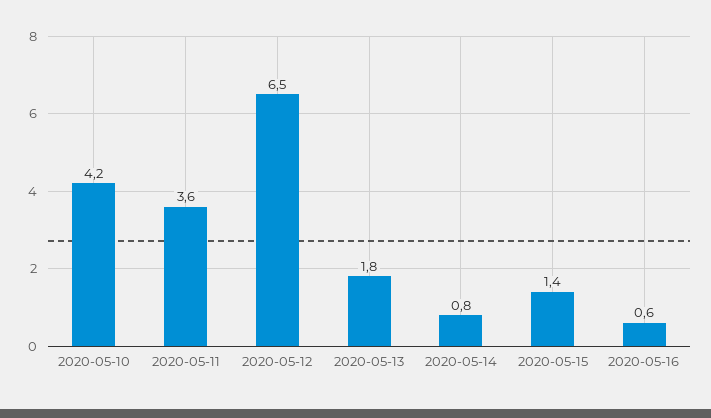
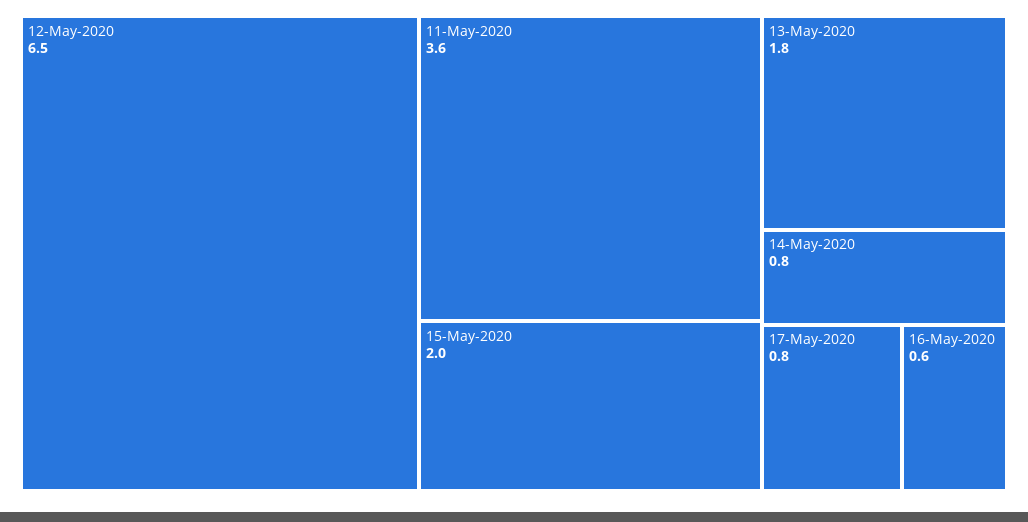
2020-05-10: 4.2 -> none
2020-05-15: 1.4 -> 2
17-May-2020: none -> 0.8

